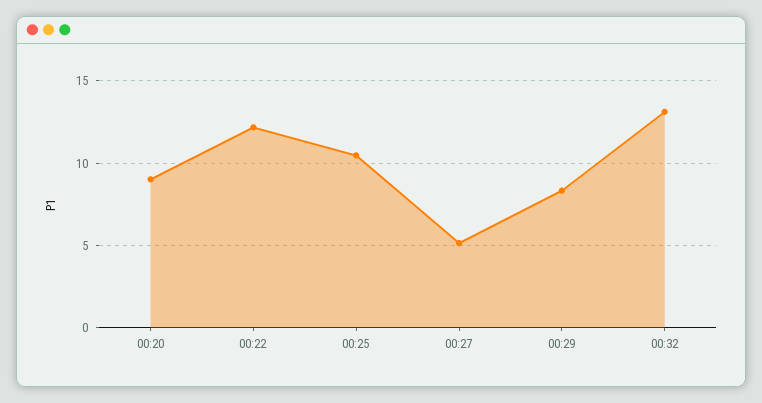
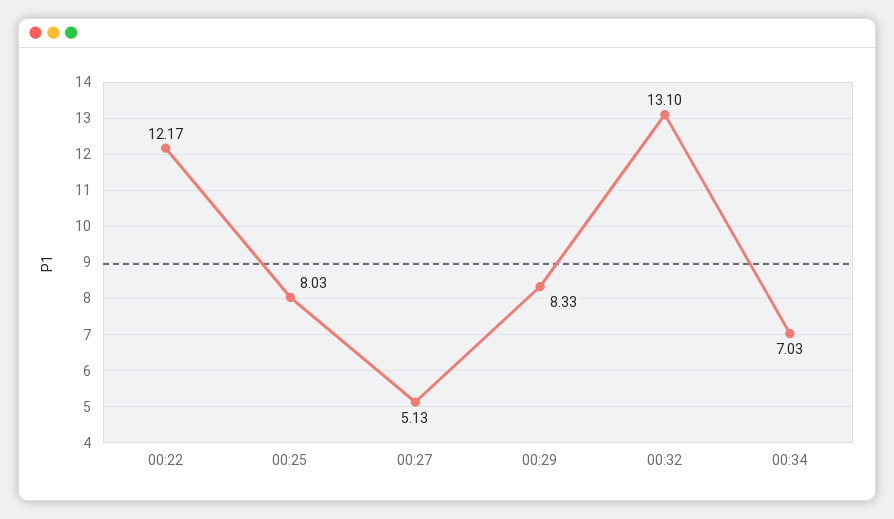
00:20: 9 -> none
00:25: 10.5 -> 8.03
00:34: none -> 7.03

